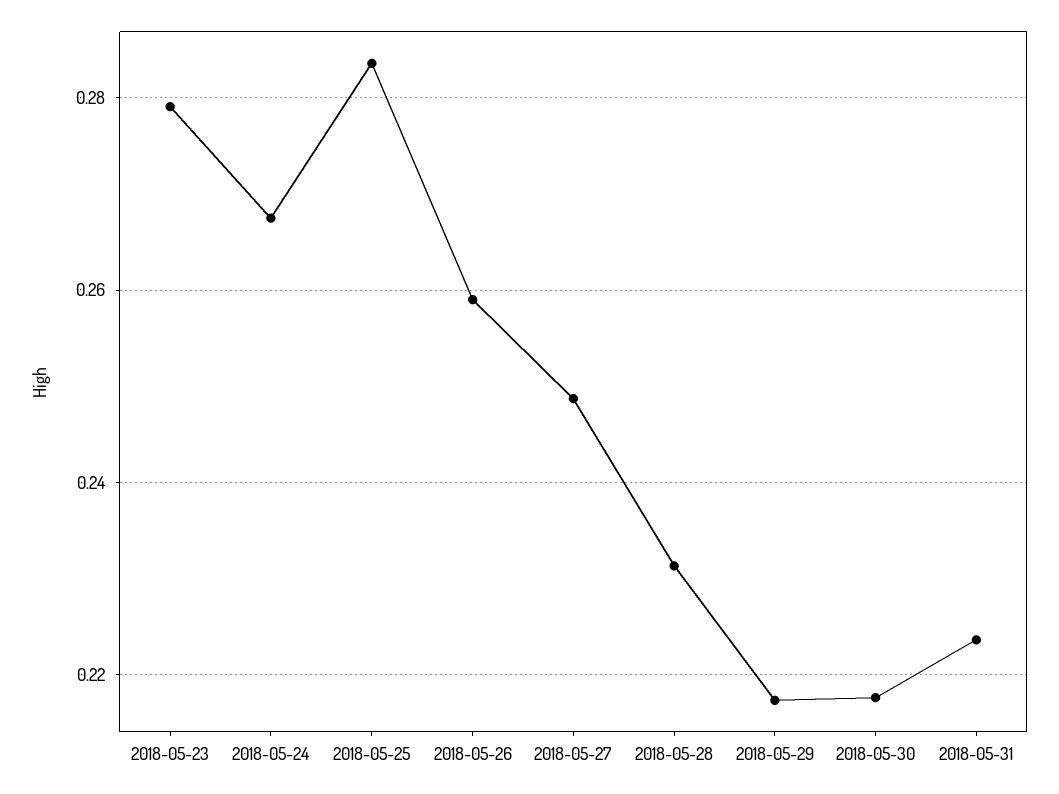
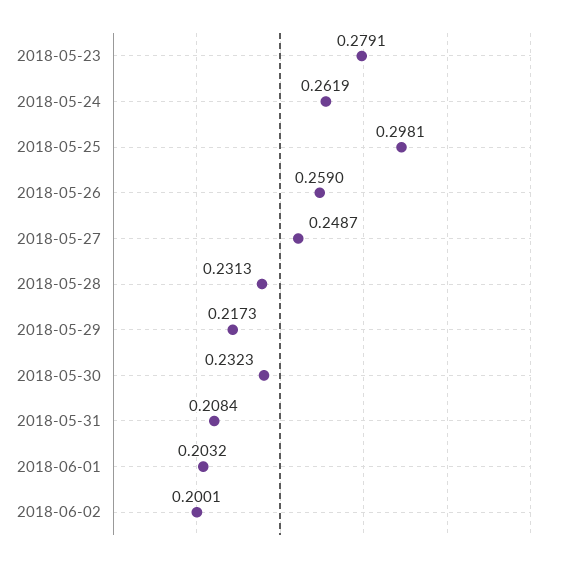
2018-05-24: 0.268 -> 0.2619
2018-05-25: 0.284 -> 0.2981
2018-05-30: 0.218 -> 0.2323
2018-05-31: 0.224 -> 0.2084
2018-06-01: none -> 0.2032
2018-06-02: none -> 0.2001

